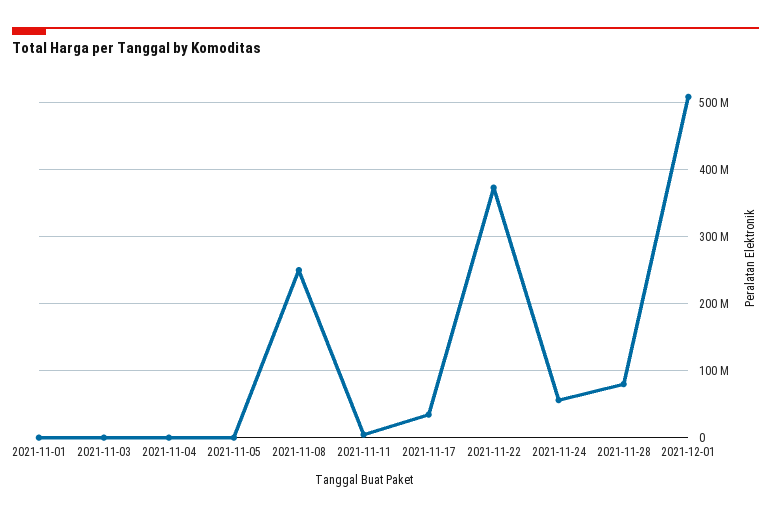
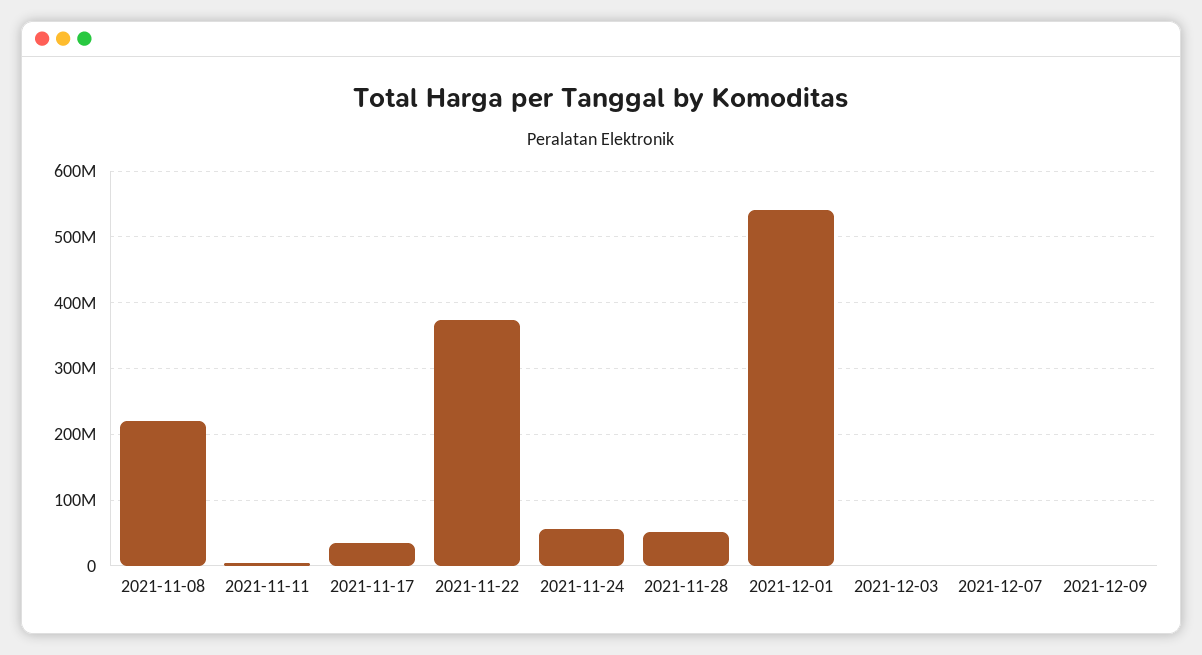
2021-11-01: 0 -> none
2021-11-03: 0 -> none
2021-11-04: 0 -> none
2021-11-05: 0 -> none
2021-11-08: 250000000 -> 220000000
2021-11-28: 80000000 -> 50000000
2021-12-01: 510000000 -> 540000000
2021-12-03: none -> 0
2021-12-07: none -> 0
2021-12-09: none -> 0

